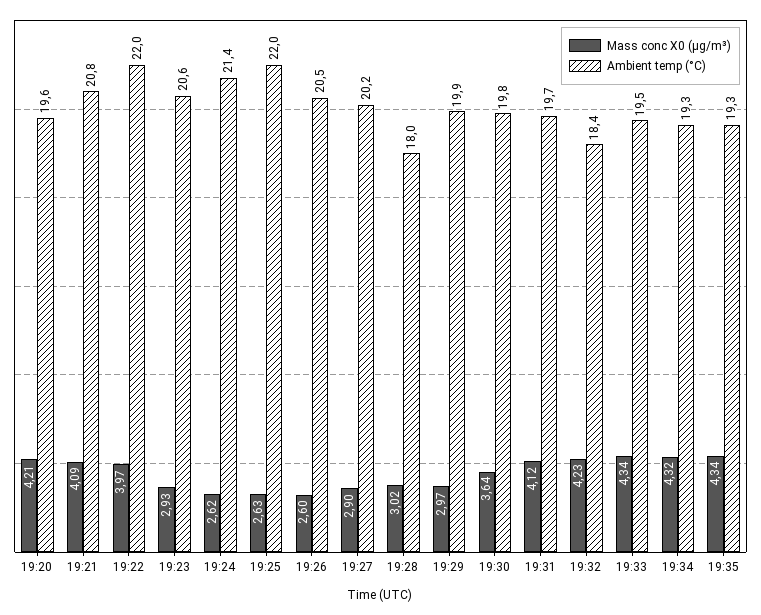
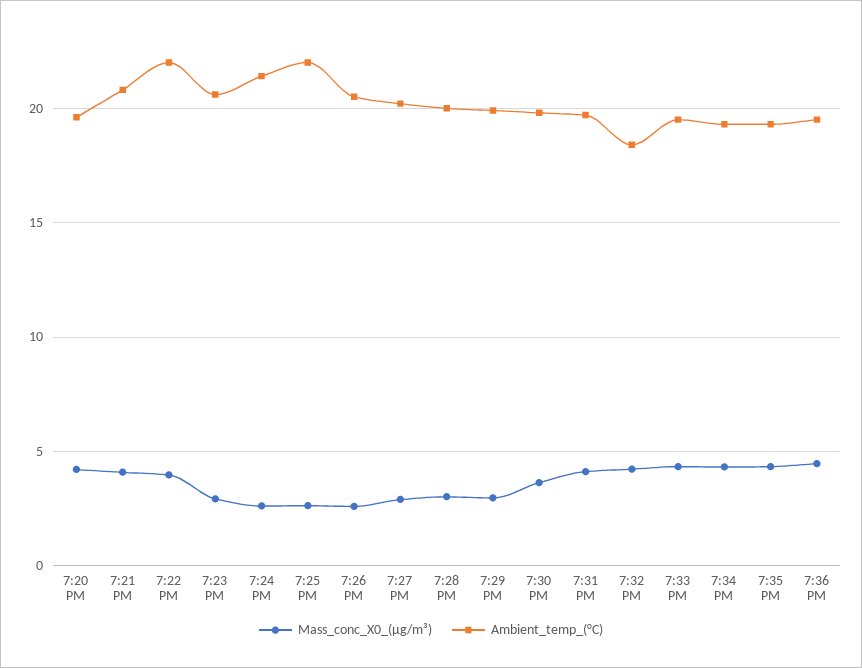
Ambient temp (°C), 19:28: 18 -> 20
Mass conc X0 (μg/m³), 7:36 PM: none -> 4.5
Ambient temp (°C), 7:36 PM: none -> 19.5

